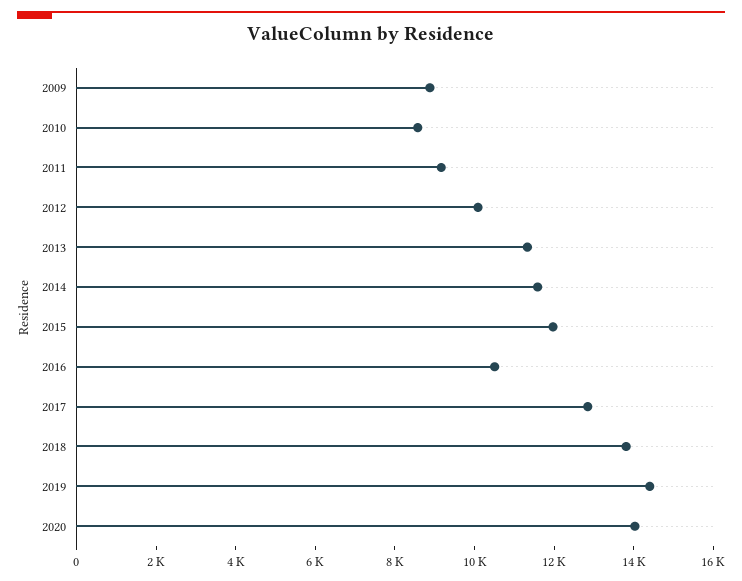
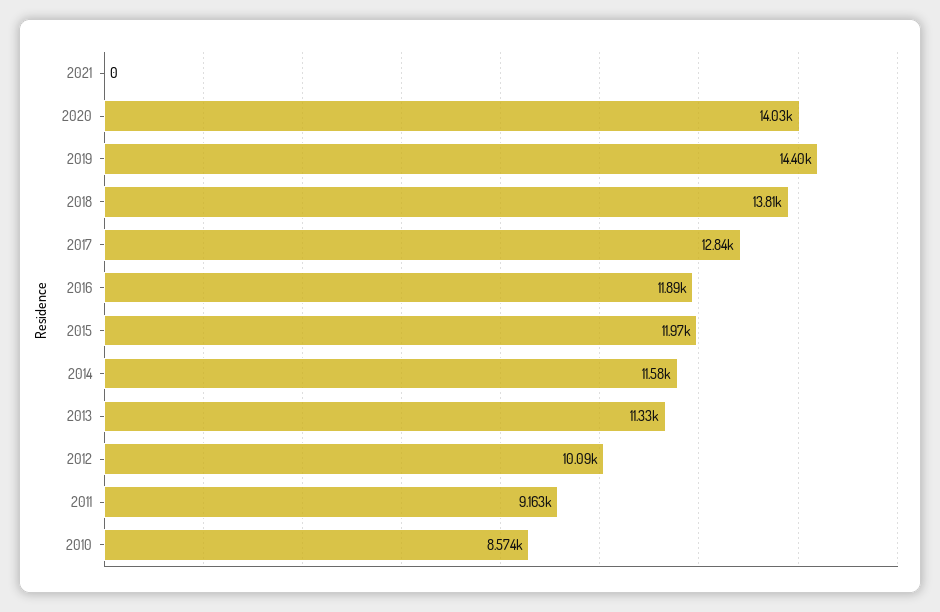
2009: 9000 -> none
2016: 10500 -> 11890
2021: none -> 0

